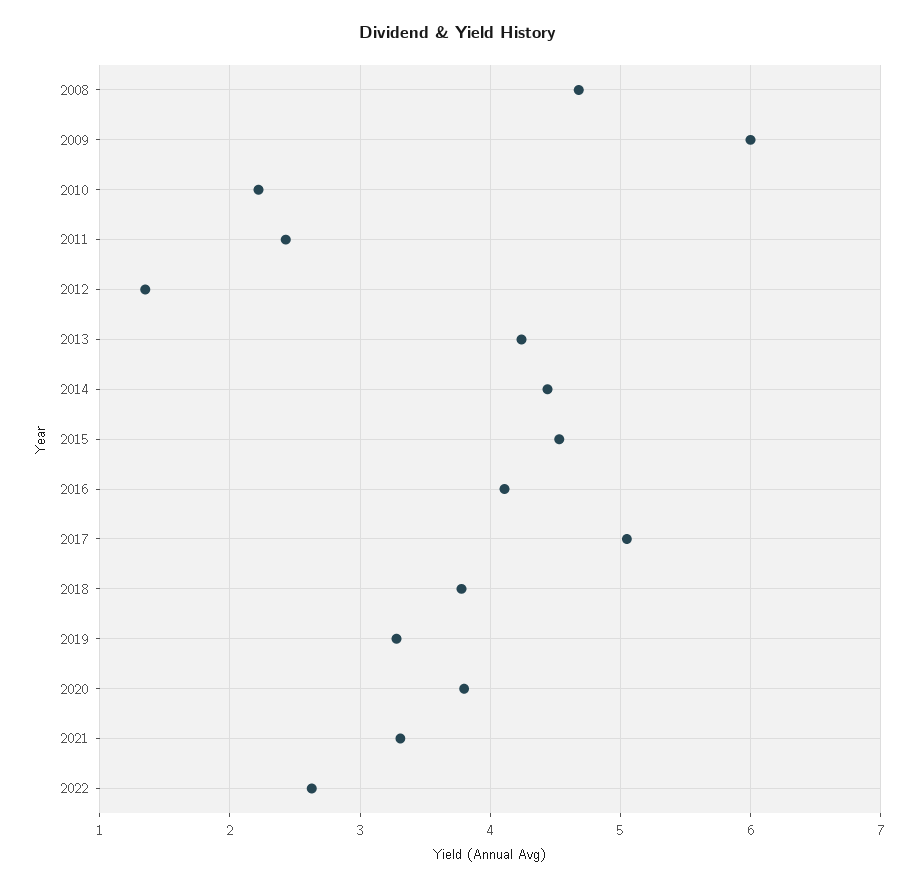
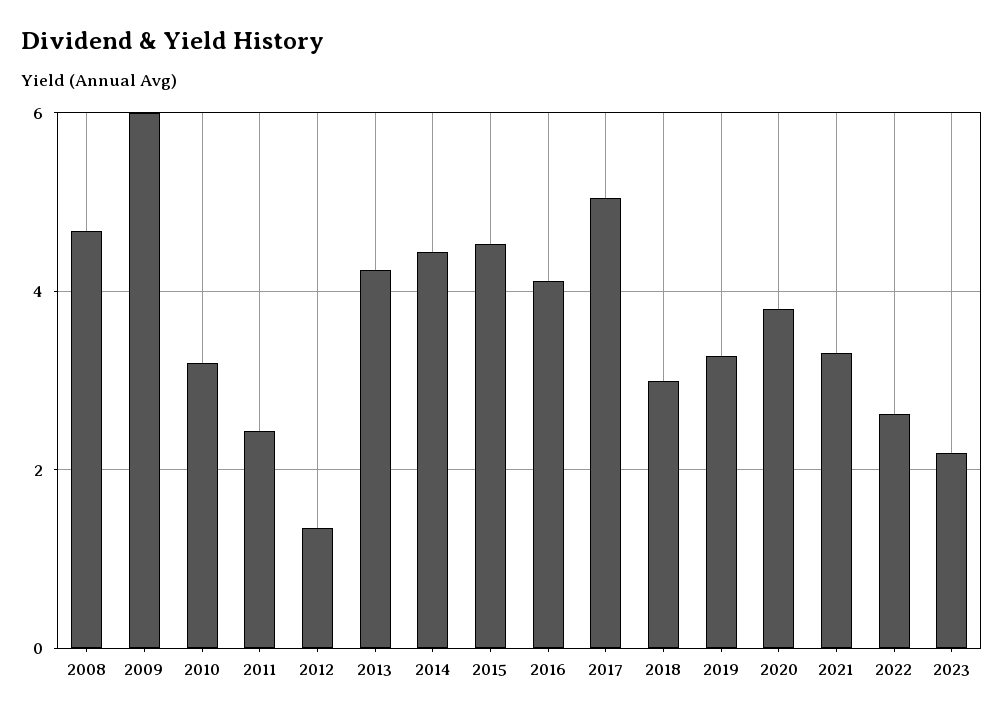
2010: 2.2 -> 3.2
2018: 3.8 -> 3
2023: none -> 2.2

